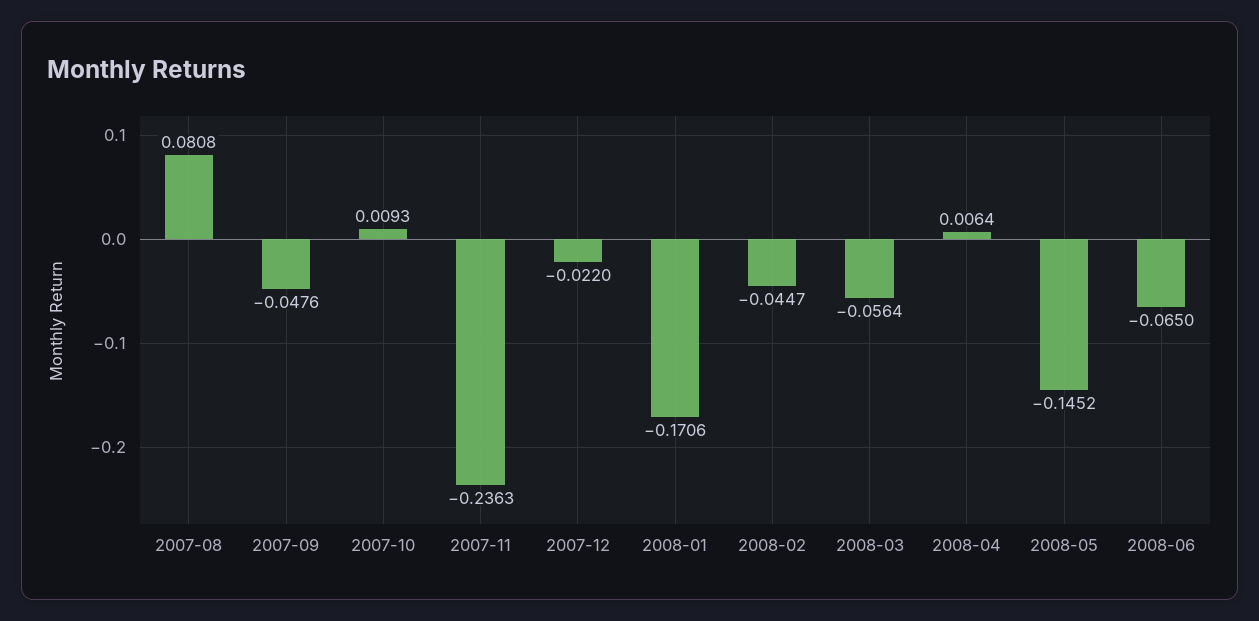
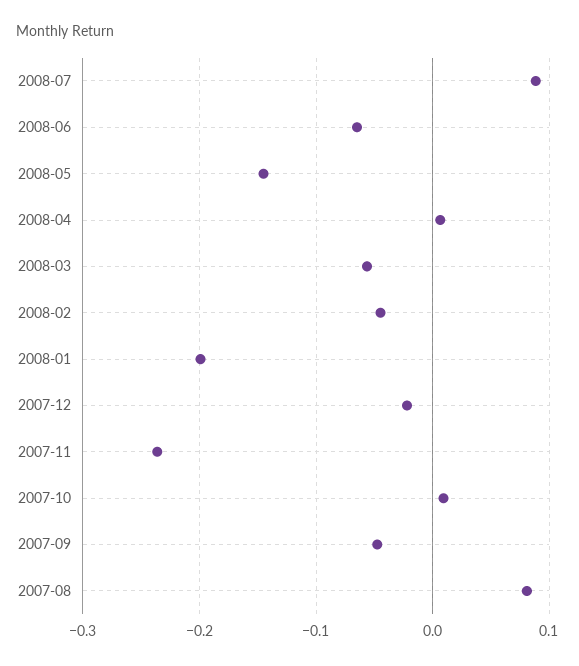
2008-01: -0.1706 -> -0.2
2008-07: none -> 0.09

